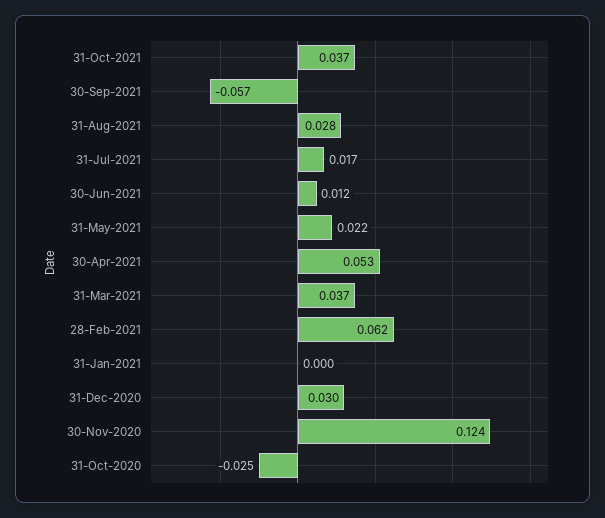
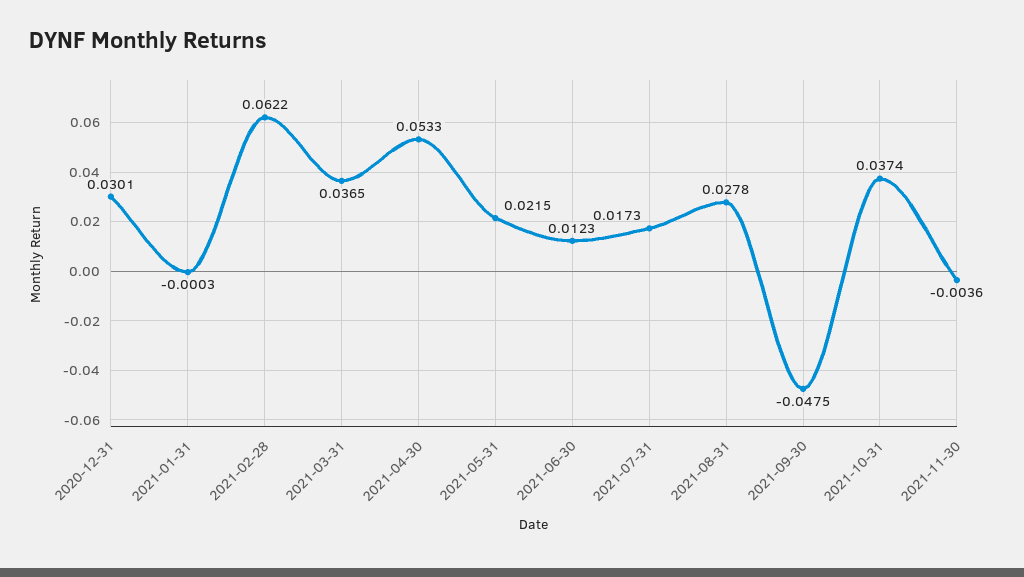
30-Sep-2021: -0.057 -> -0.0475
30-Nov-2020: 0.124 -> none
31-Oct-2020: -0.025 -> none
2021-11-30: none -> -0.0036

